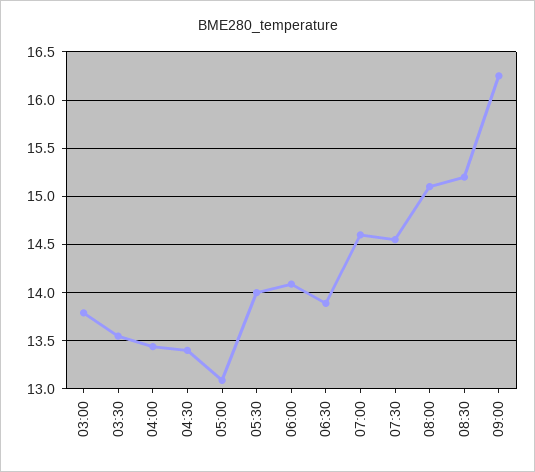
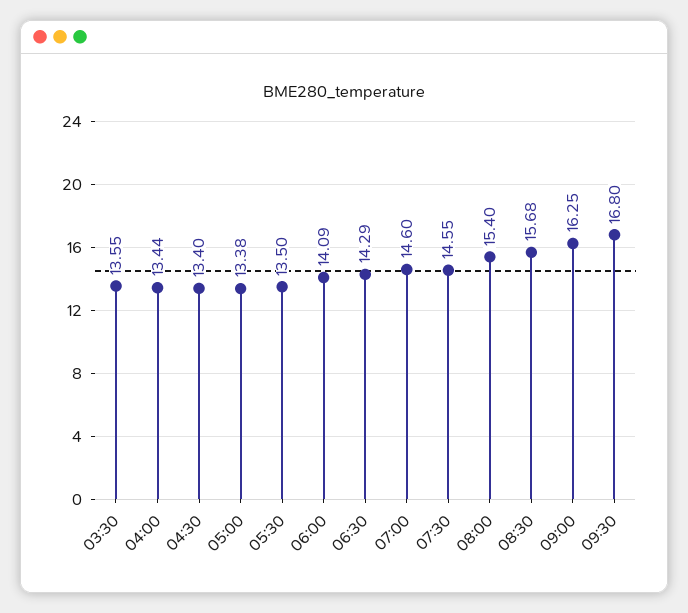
03:00: 13.8 -> none
05:00: 13.1 -> 13.38
05:30: 14 -> 13.5
06:30: 13.9 -> 14.29
08:00: 15.1 -> 15.4
08:30: 15.2 -> 15.68
09:30: none -> 16.8

